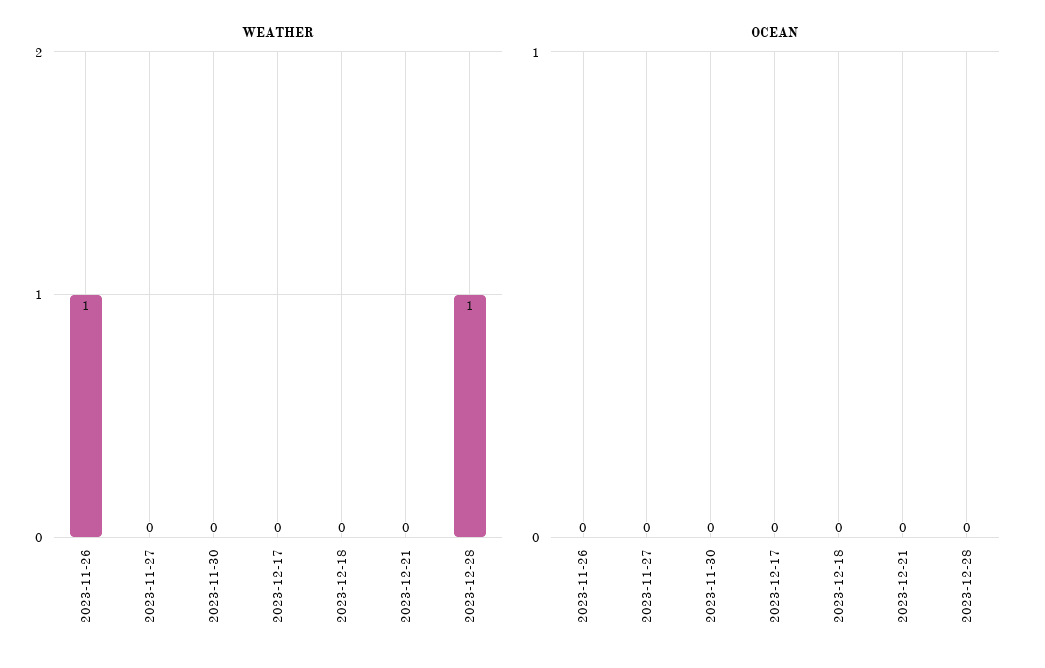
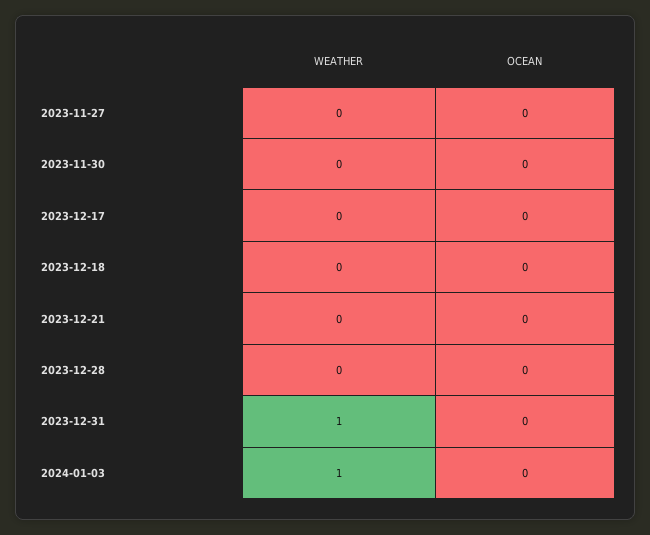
WEATHER, 2023-11-26: 1 -> none
WEATHER, 2023-12-28: 1 -> 0
OCEAN, 2023-11-26: 0 -> none
WEATHER, 2023-12-31: none -> 1
OCEAN, 2023-12-31: none -> 0
WEATHER, 2024-01-03: none -> 1
OCEAN, 2024-01-03: none -> 0

